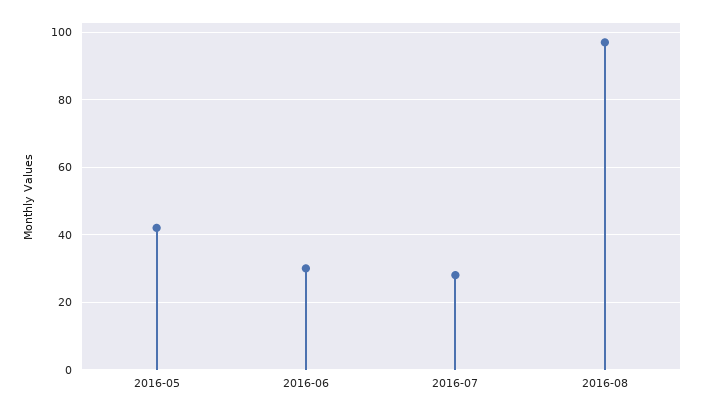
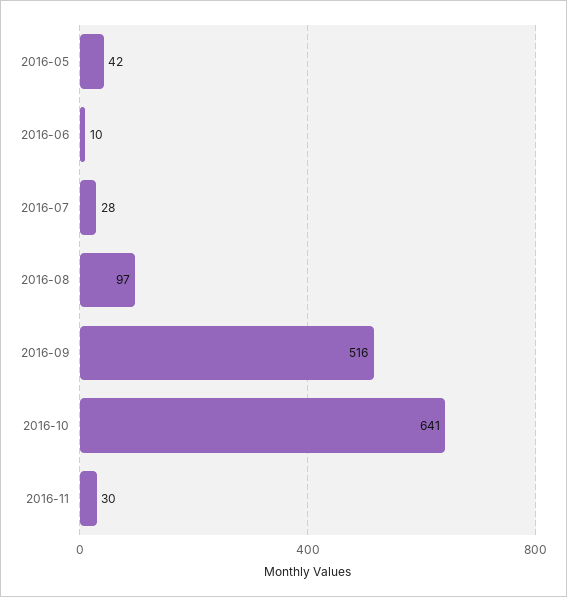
2016-06: 30 -> 10
2016-09: none -> 516
2016-10: none -> 641
2016-11: none -> 30

